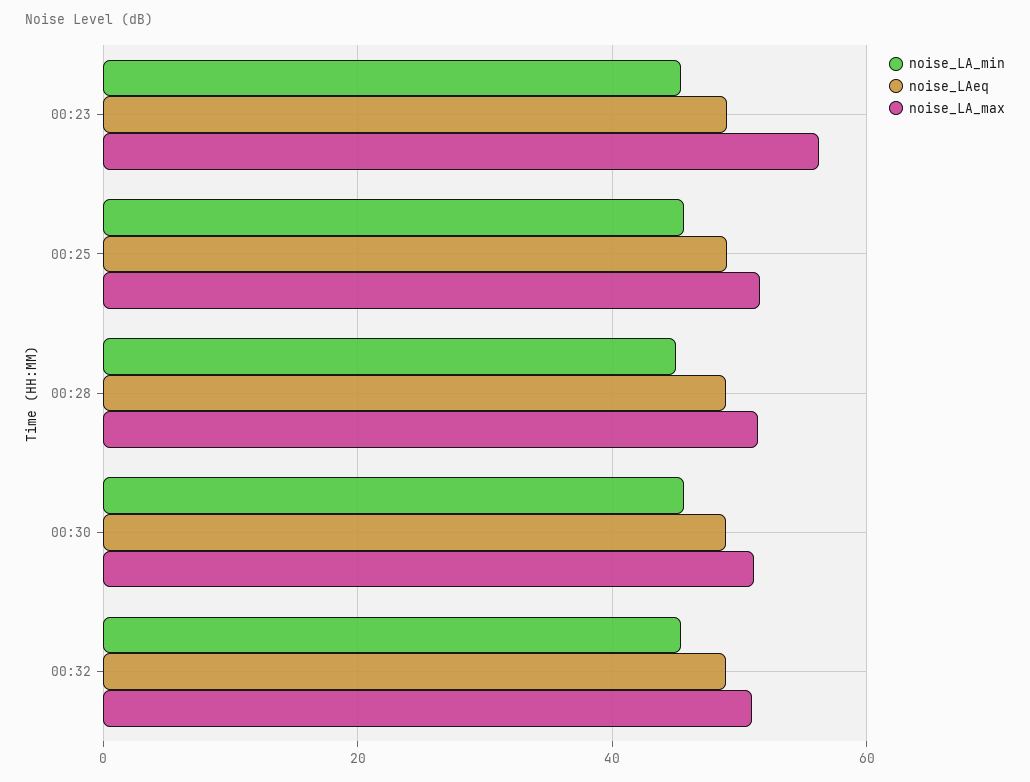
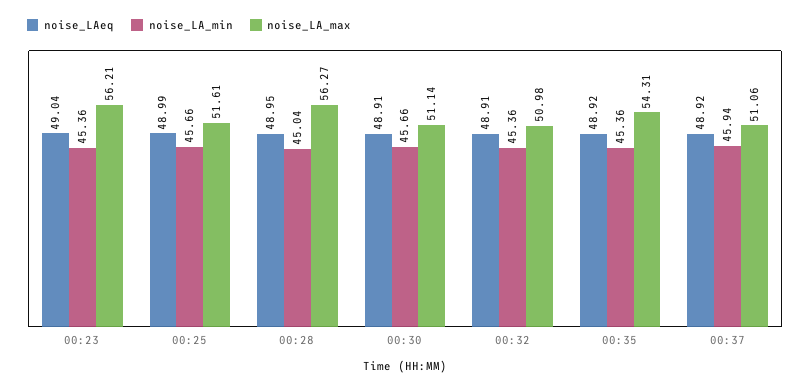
noise_LA_max, 00:28: 52 -> 56.27
noise_LAeq, 00:35: none -> 48.92
noise_LA_min, 00:35: none -> 45.36
noise_LA_max, 00:35: none -> 54.31
noise_LAeq, 00:37: none -> 48.92
noise_LA_min, 00:37: none -> 45.94
noise_LA_max, 00:37: none -> 51.06

